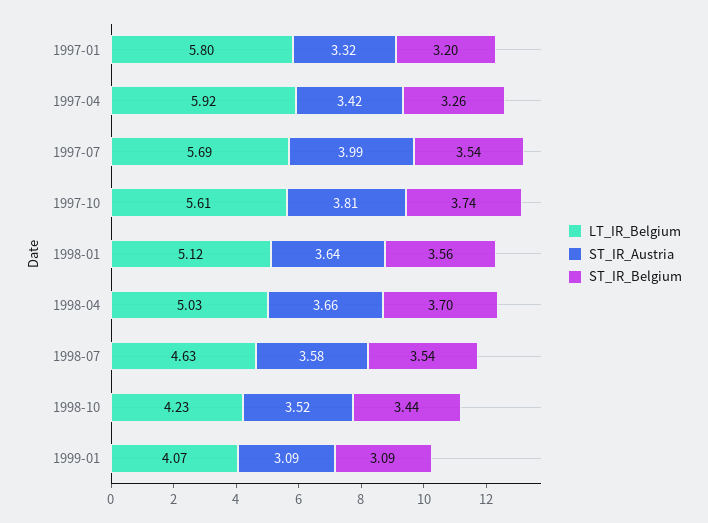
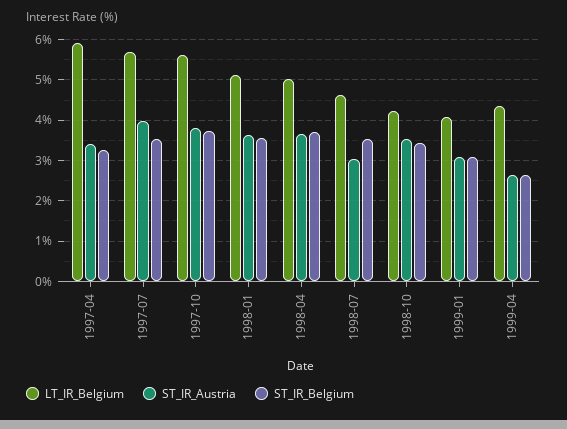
LT_IR_Belgium, 1997-01: 5.8 -> none
ST_IR_Austria, 1997-01: 3.32 -> none
ST_IR_Belgium, 1997-01: 3.2 -> none
ST_IR_Austria, 1998-07: 3.58 -> 3
LT_IR_Belgium, 1999-04: none -> 4.4
ST_IR_Austria, 1999-04: none -> 2.6
ST_IR_Belgium, 1999-04: none -> 2.6

